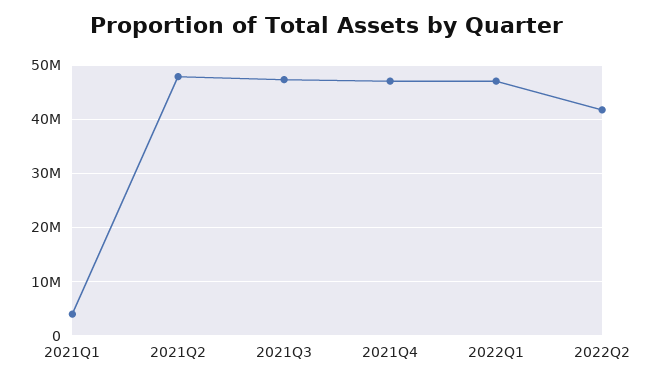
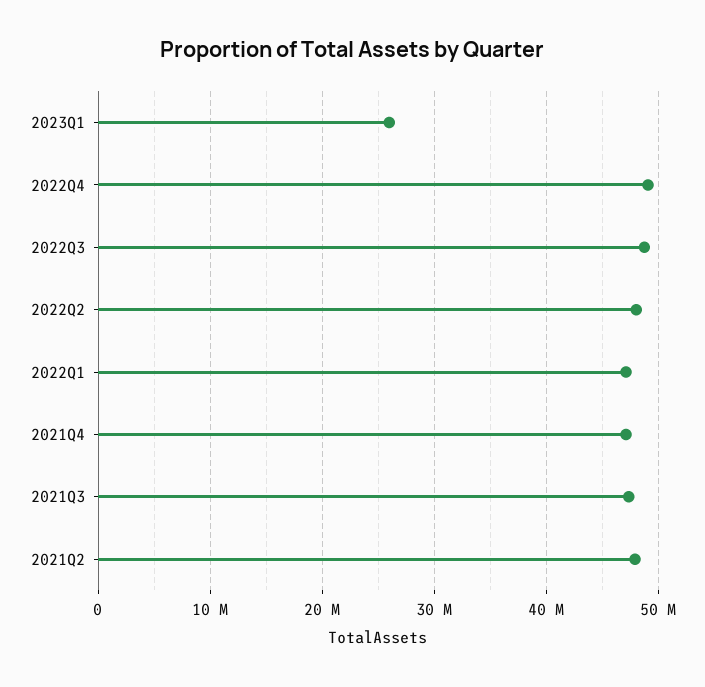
2021Q1: 4000000 -> none
2022Q2: 42000000 -> 48000000
2023Q1: none -> 26000000
2022Q4: none -> 49000000
2022Q3: none -> 49000000

